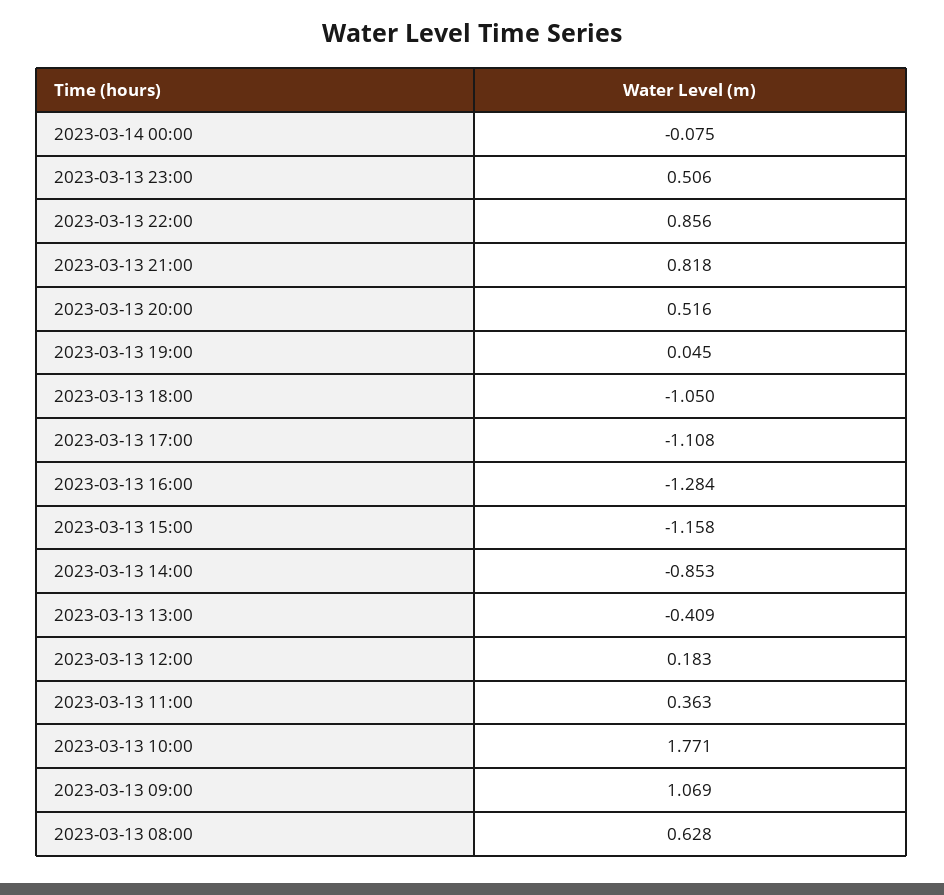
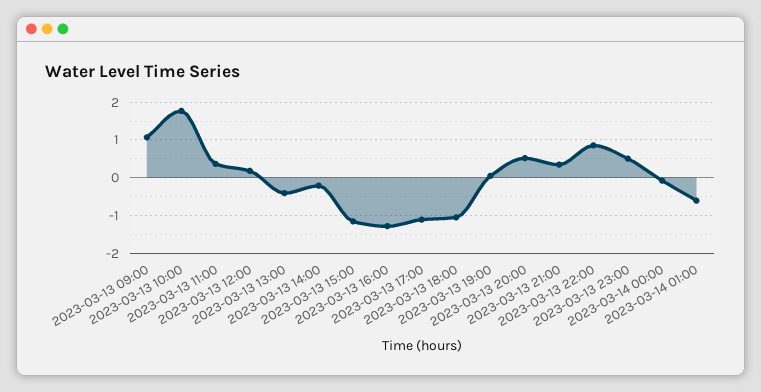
2023-03-13 21:00: 0.818 -> 0.4
2023-03-13 14:00: -0.853 -> -0.2
2023-03-13 08:00: 0.628 -> none
2023-03-14 01:00: none -> -0.6

